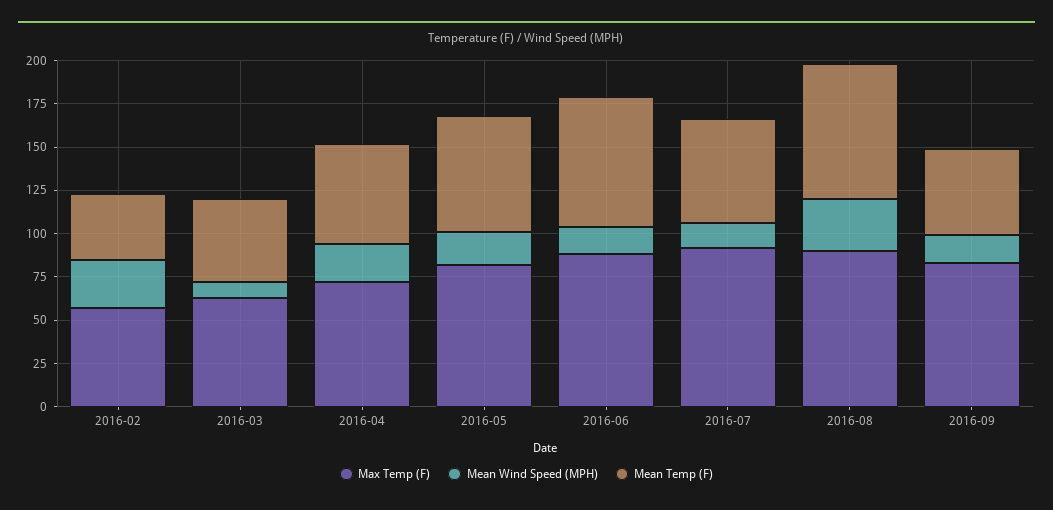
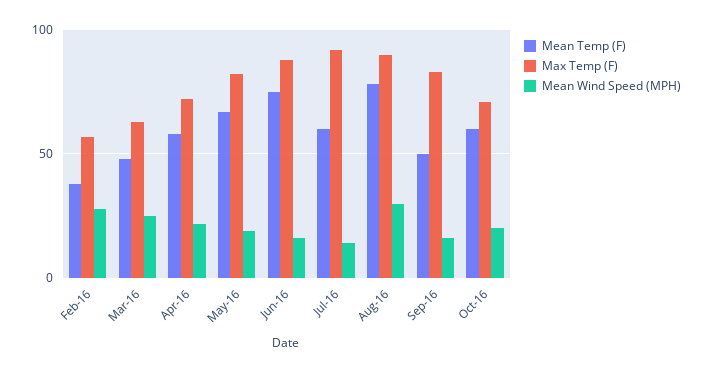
Mean Wind Speed (MPH), 2016-03: 10 -> 25
Mean Temp (F), Oct-16: none -> 60
Max Temp (F), Oct-16: none -> 70
Mean Wind Speed (MPH), Oct-16: none -> 20

